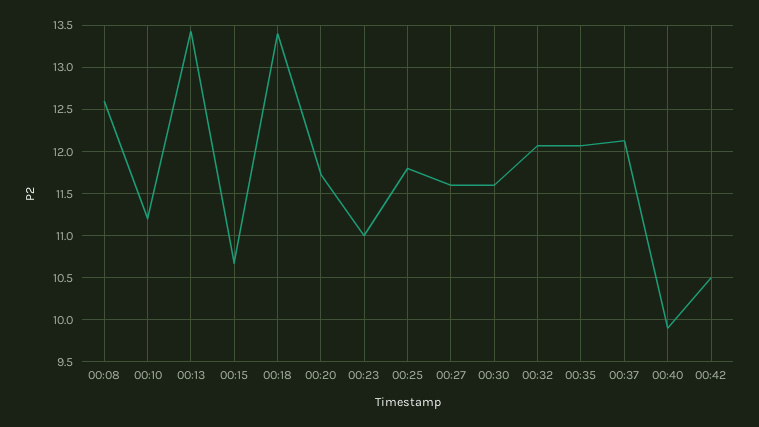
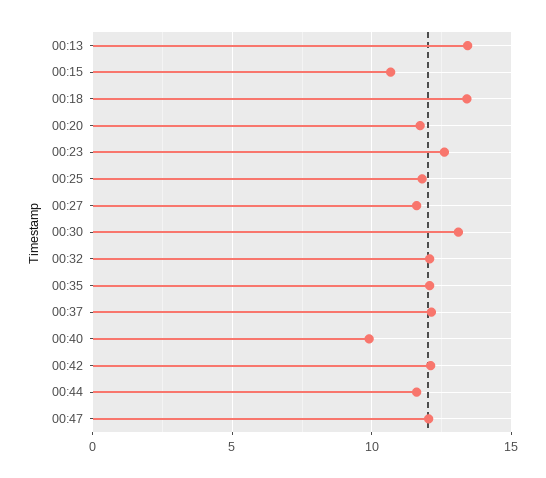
00:08: 12.6 -> none
00:10: 11.2 -> none
00:23: 11 -> 12.5
00:30: 11.6 -> 13
00:42: 10.5 -> 12
00:44: none -> 11.5
00:47: none -> 12

